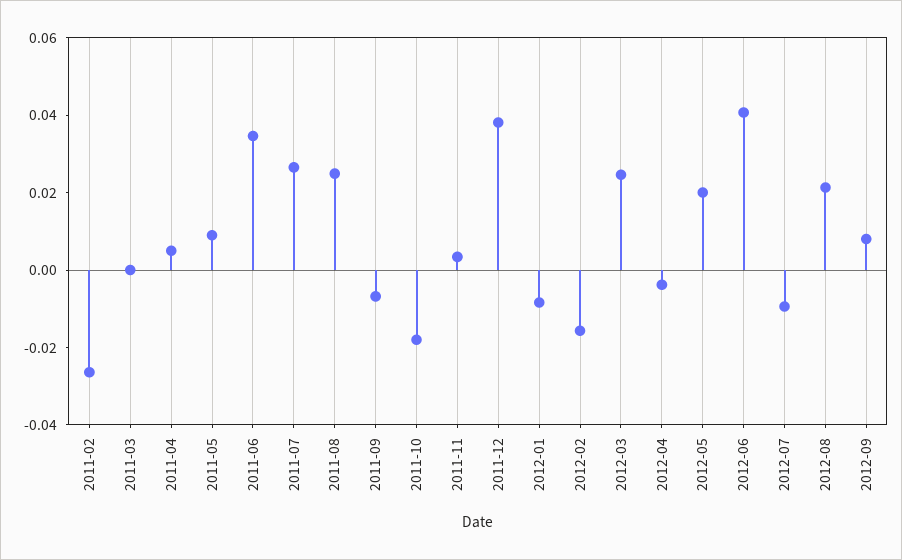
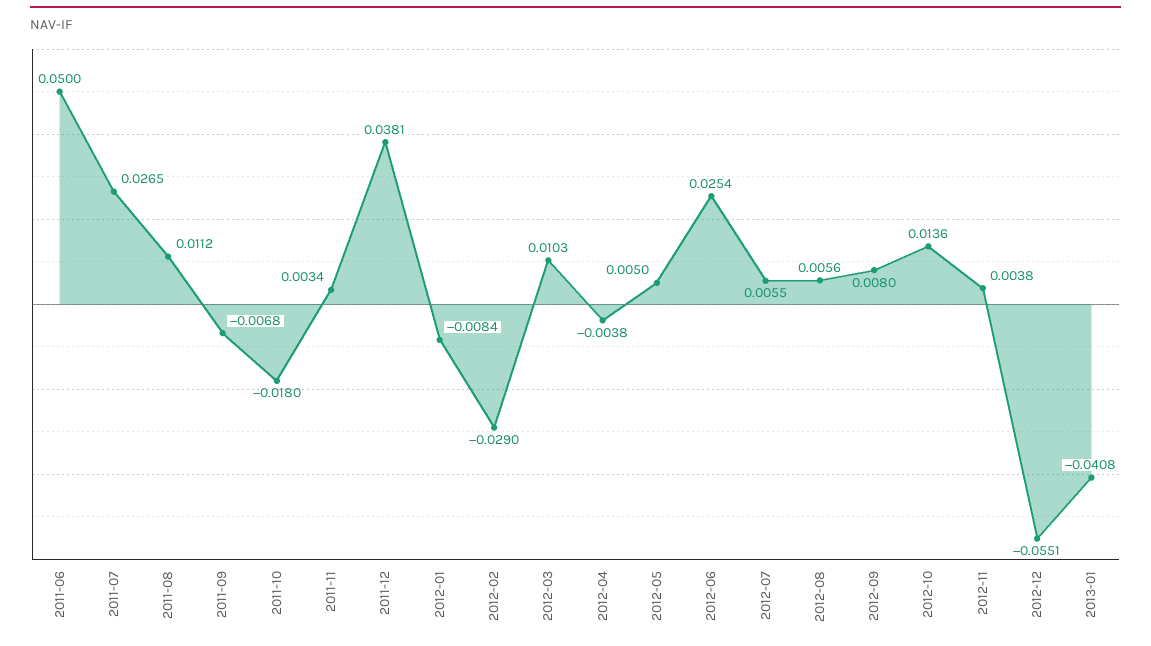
2011-02: -0.025 -> none
2011-03: 0 -> none
2011-04: 0.005 -> none
2011-05: 0.01 -> none
2011-06: 0.035 -> 0.05
2011-08: 0.025 -> 0.0112
2012-02: -0.015 -> -0.029
2012-03: 0.025 -> 0.0103
2012-05: 0.02 -> 0.005
2012-06: 0.04 -> 0.0254
2012-07: -0.01 -> 0.0055
2012-08: 0.02 -> 0.0056
2012-10: none -> 0.0136
2012-11: none -> 0.0038
2012-12: none -> -0.0551
2013-01: none -> -0.0408

